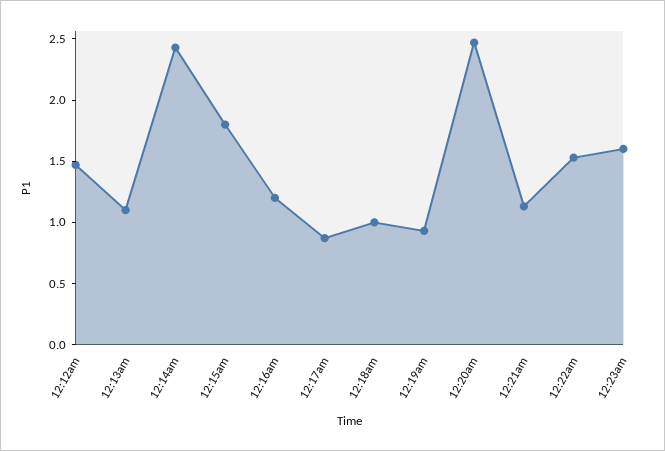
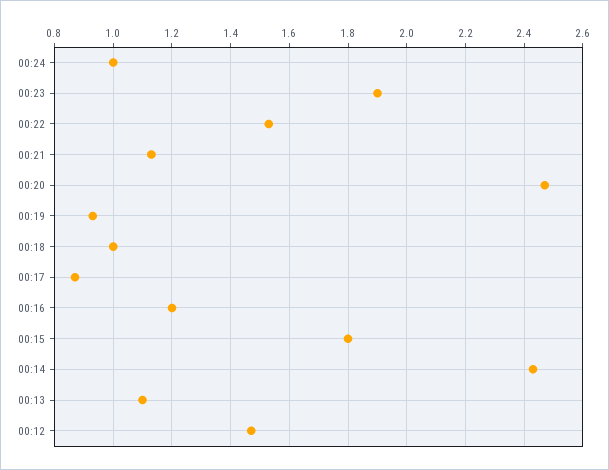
12:23am: 1.6 -> 1.9
00:24: none -> 1

